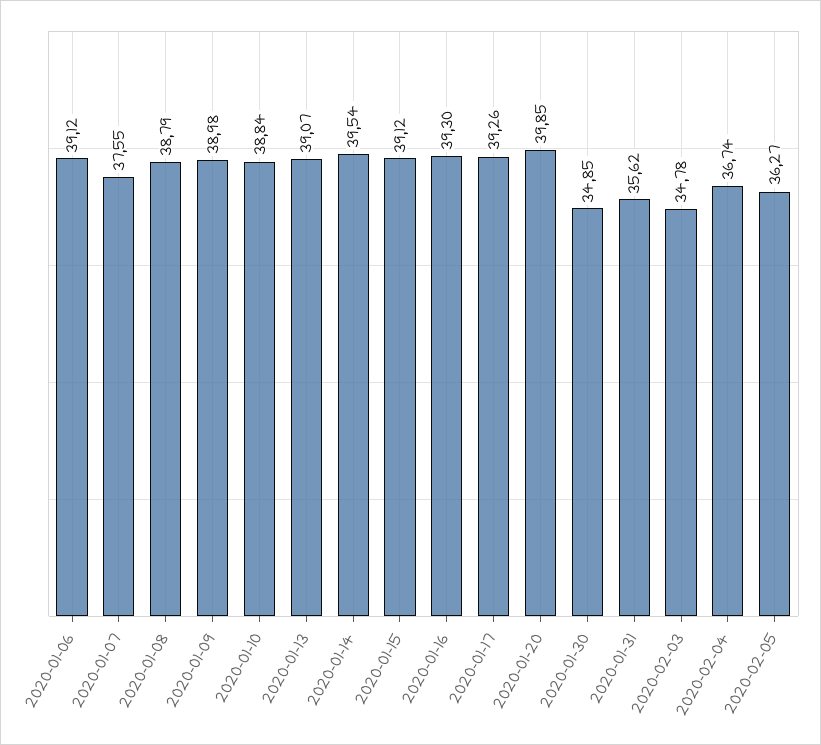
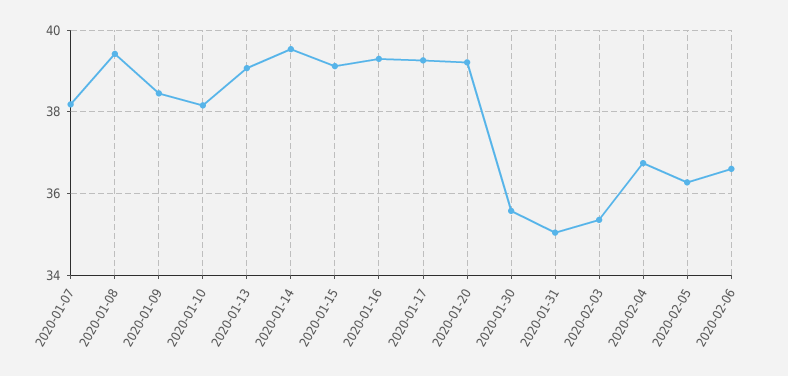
2020-01-06: 39.12 -> none
2020-01-07: 37.55 -> 38.2
2020-01-08: 38.79 -> 39.4
2020-01-09: 38.98 -> 38.4
2020-01-10: 38.84 -> 38.2
2020-01-20: 39.85 -> 39.2
2020-01-30: 34.85 -> 35.6
2020-01-31: 35.62 -> 35
2020-02-03: 34.78 -> 35.4
2020-02-06: none -> 36.6

